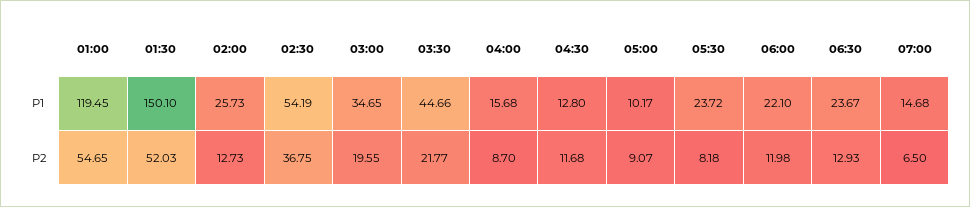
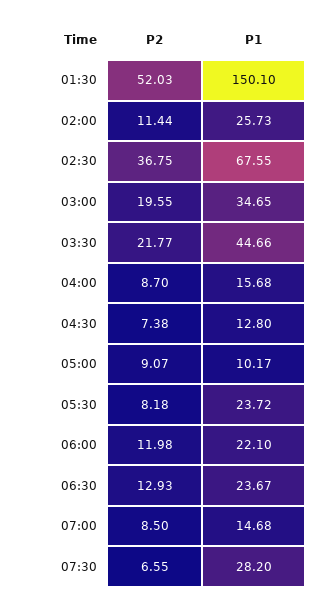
01:00, P1: 119.45 -> none
02:30, P1: 54.19 -> 67.55
01:00, P2: 54.65 -> none
02:00, P2: 12.73 -> 11.44
04:30, P2: 11.68 -> 7.38
07:00, P2: 6.5 -> 8.5
07:30, P2: none -> 6.55
07:30, P1: none -> 28.2

